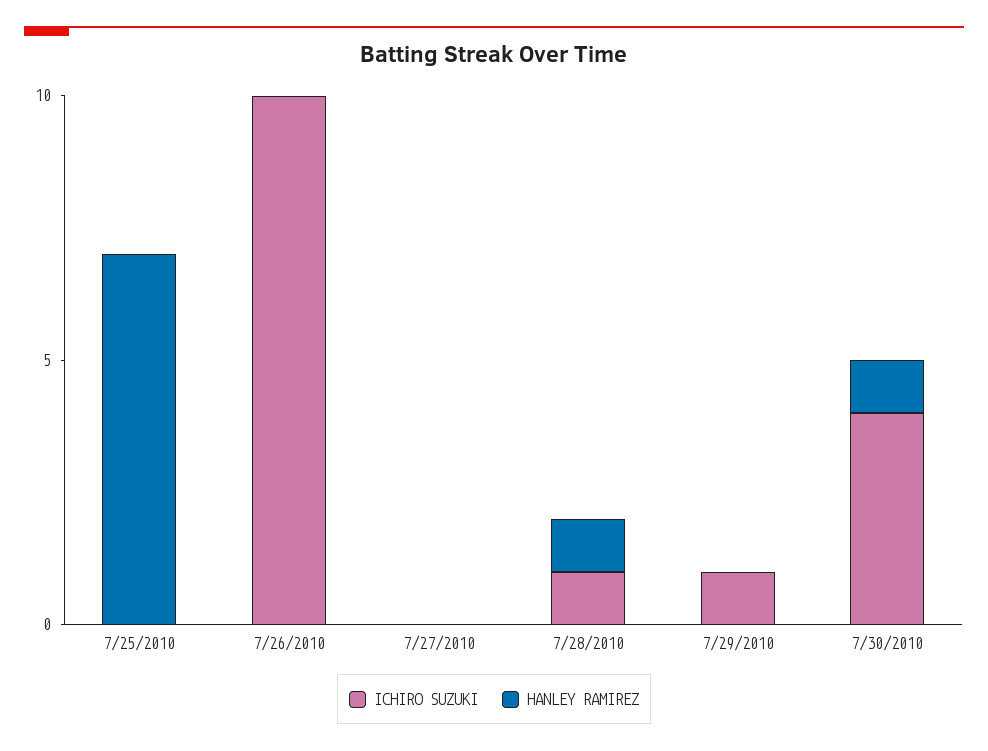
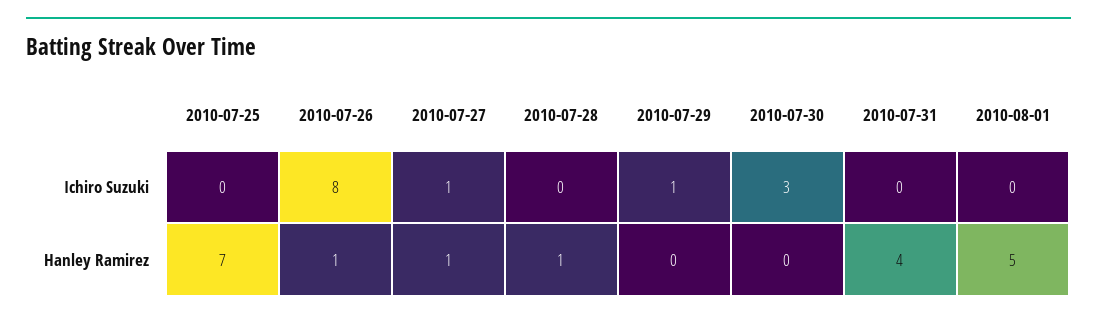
ICHIRO SUZUKI, 7/26/2010: 10 -> 8
HANLEY RAMIREZ, 7/26/2010: 0 -> 1
ICHIRO SUZUKI, 7/27/2010: 0 -> 1
HANLEY RAMIREZ, 7/27/2010: 0 -> 1
ICHIRO SUZUKI, 7/28/2010: 1 -> 0
ICHIRO SUZUKI, 7/30/2010: 4 -> 3
HANLEY RAMIREZ, 7/30/2010: 1 -> 0
ICHIRO SUZUKI, 2010-07-31: none -> 0
ICHIRO SUZUKI, 2010-08-01: none -> 0
HANLEY RAMIREZ, 2010-07-31: none -> 4
HANLEY RAMIREZ, 2010-08-01: none -> 5

